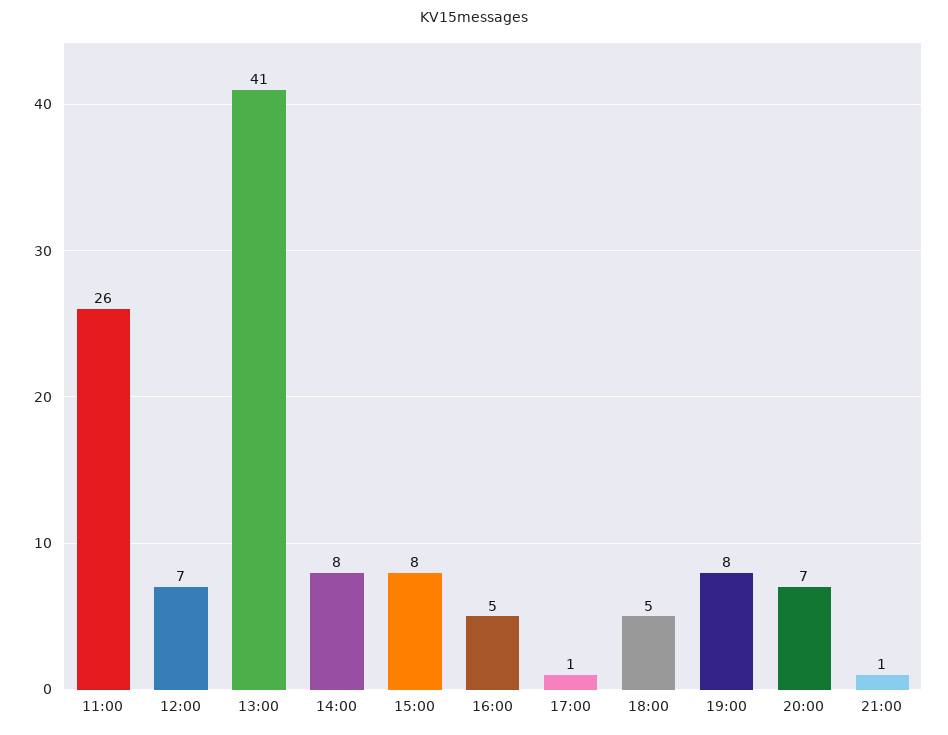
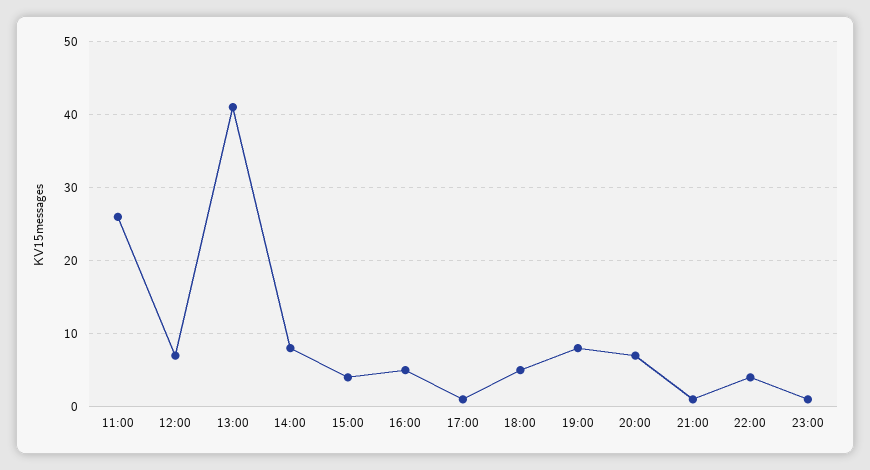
15:00: 8 -> 4
22:00: none -> 4
23:00: none -> 1

